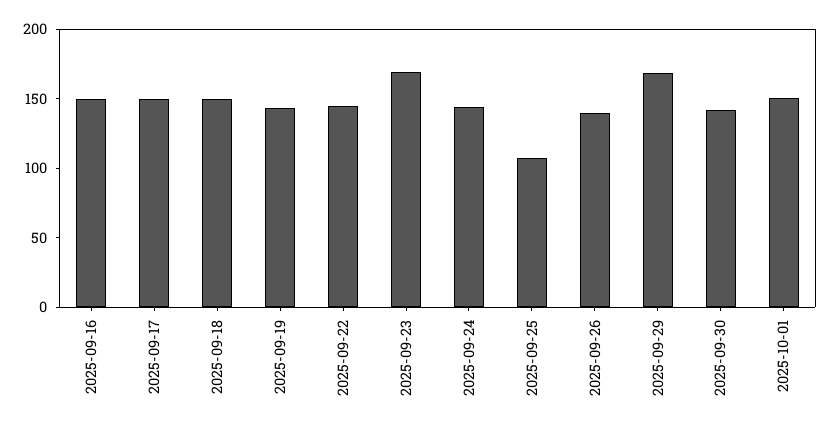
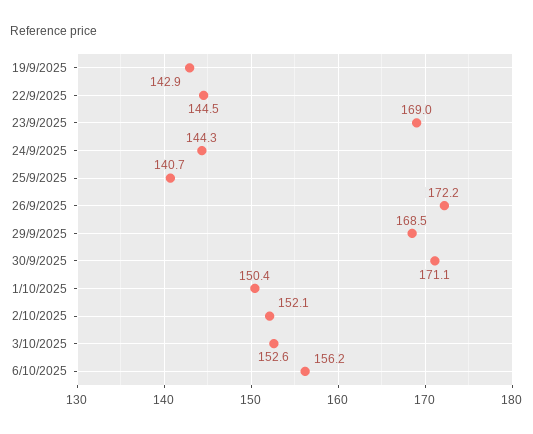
2025-09-16: 150 -> none
2025-09-17: 150 -> none
2025-09-18: 150 -> none
2025-09-25: 110 -> 140.7
2025-09-26: 140 -> 172.2
2025-09-30: 140 -> 171.1
2/10/2025: none -> 152.1
3/10/2025: none -> 152.6
6/10/2025: none -> 156.2

